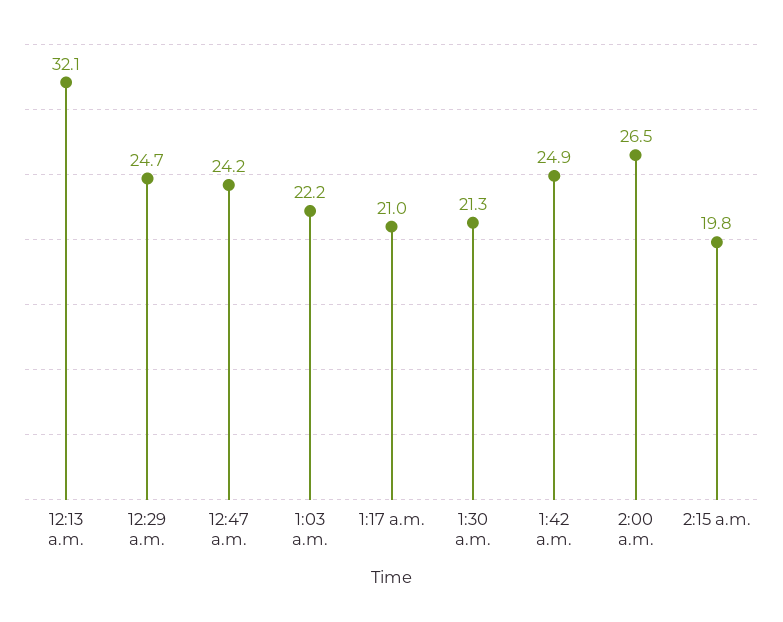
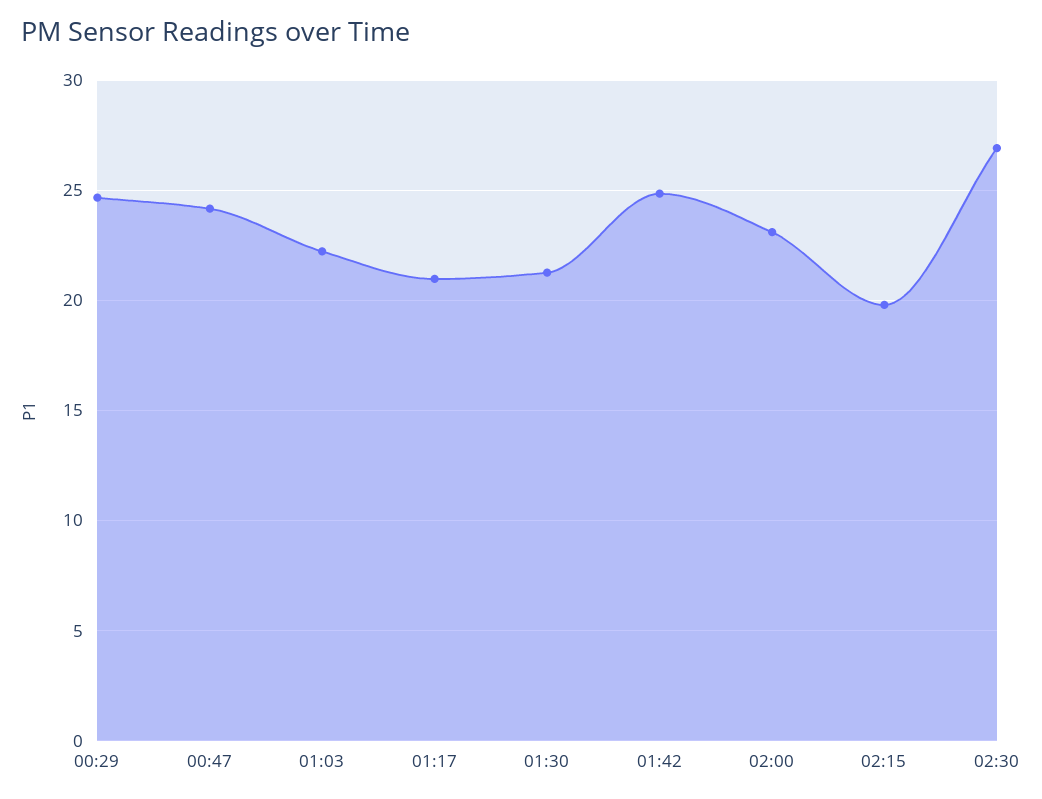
12:13 a.m.: 32.1 -> none
2:00 a.m.: 26.5 -> 23
02:30: none -> 27

